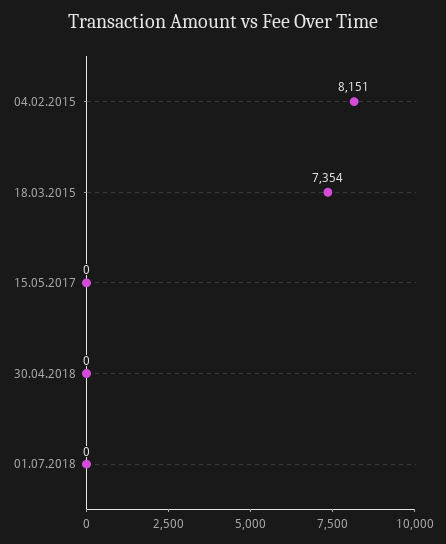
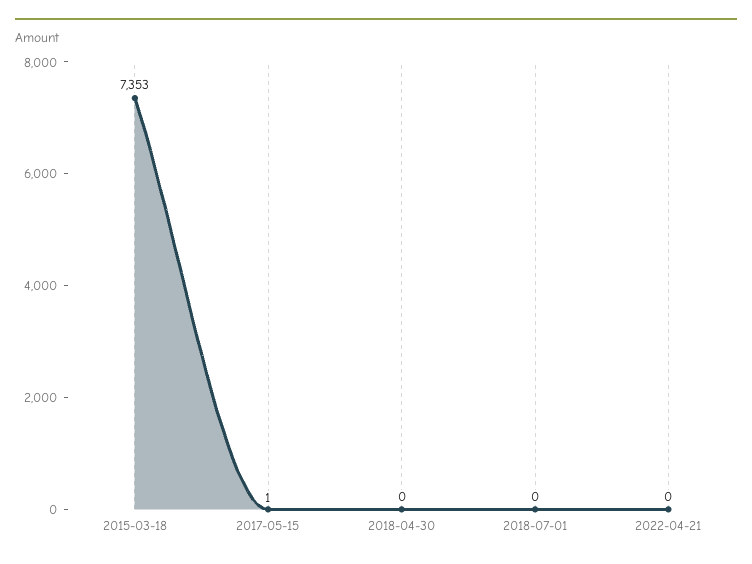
04.02.2015: 8151 -> none
18.03.2015: 7354 -> 7353
15.05.2017: 0 -> 1
2022-04-21: none -> 0

